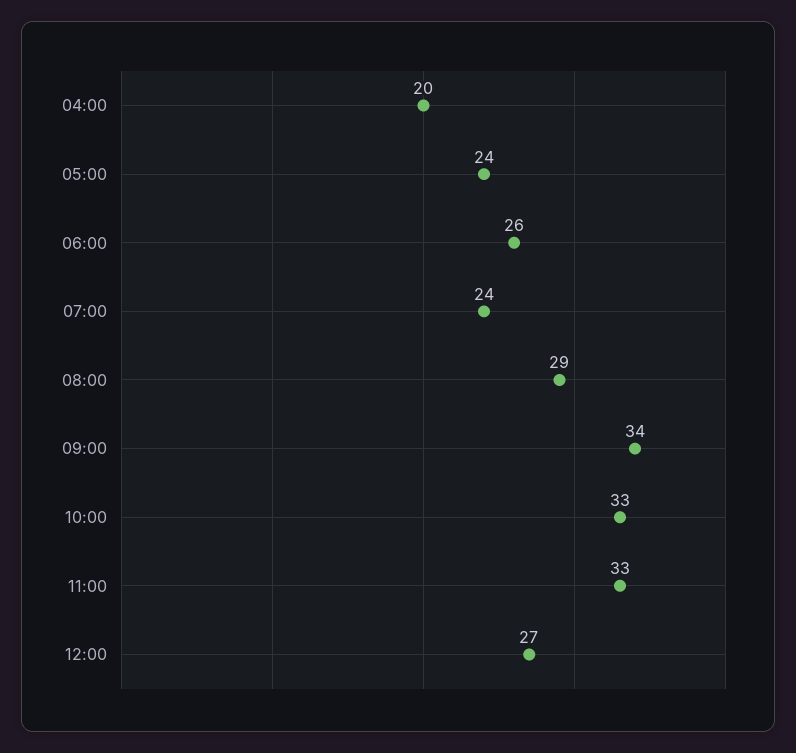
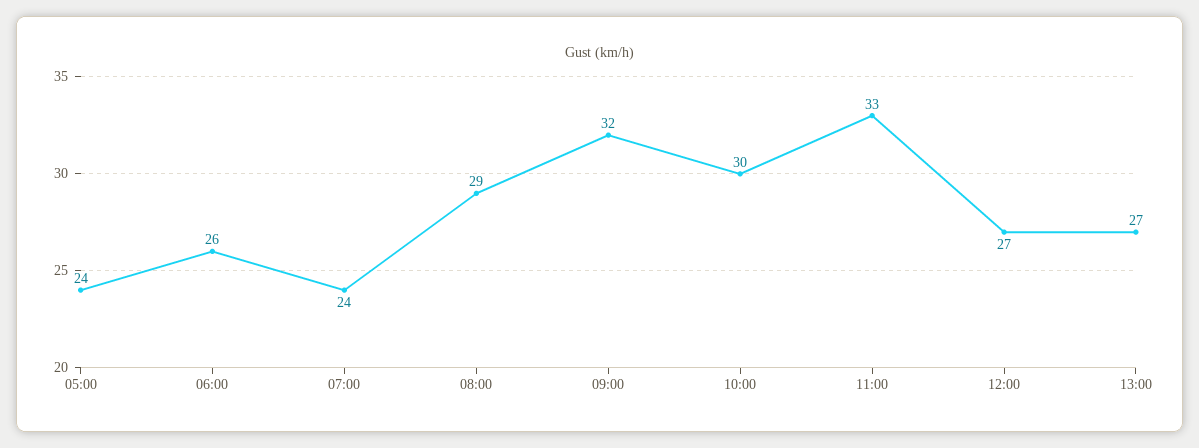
04:00: 20 -> none
09:00: 34 -> 32
10:00: 33 -> 30
13:00: none -> 27

